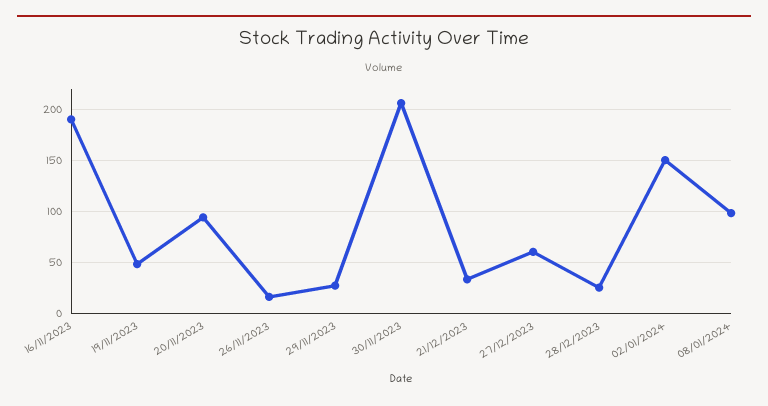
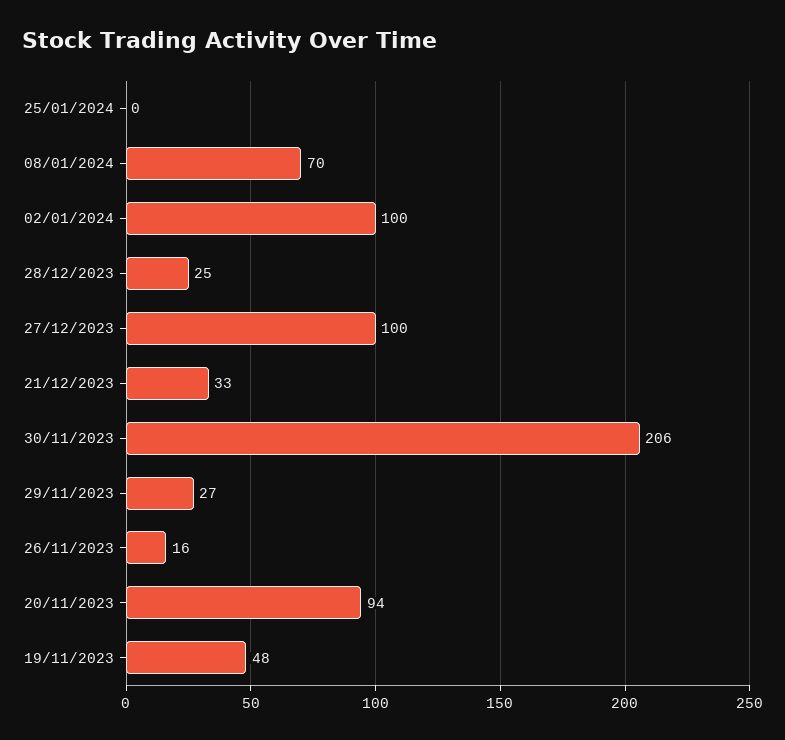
16/11/2023: 190 -> none
27/12/2023: 60 -> 100
02/01/2024: 150 -> 100
08/01/2024: 100 -> 70
25/01/2024: none -> 0

